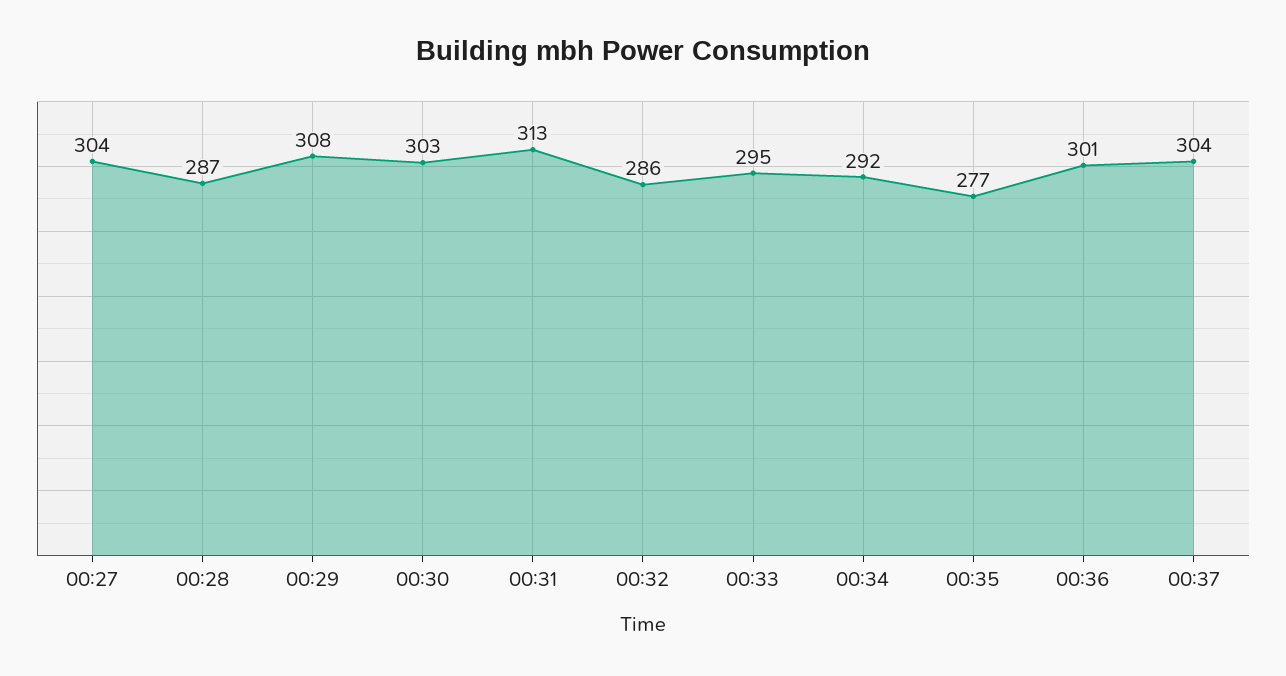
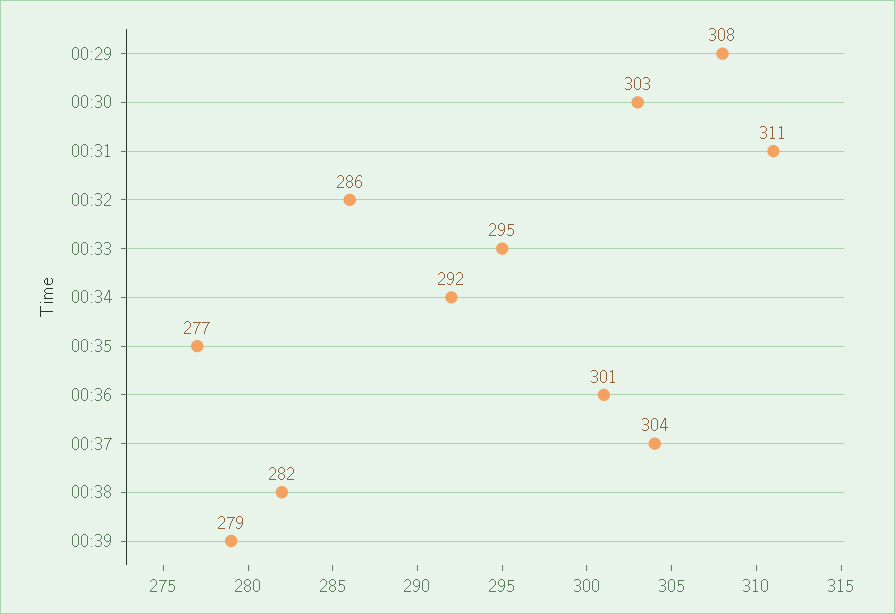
00:27: 304 -> none
00:28: 287 -> none
00:31: 313 -> 311
00:38: none -> 282
00:39: none -> 279

